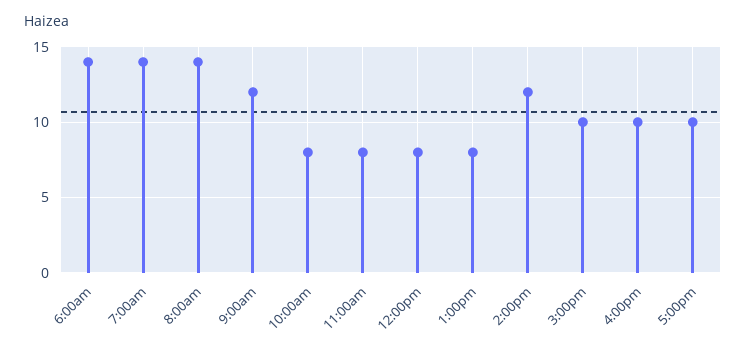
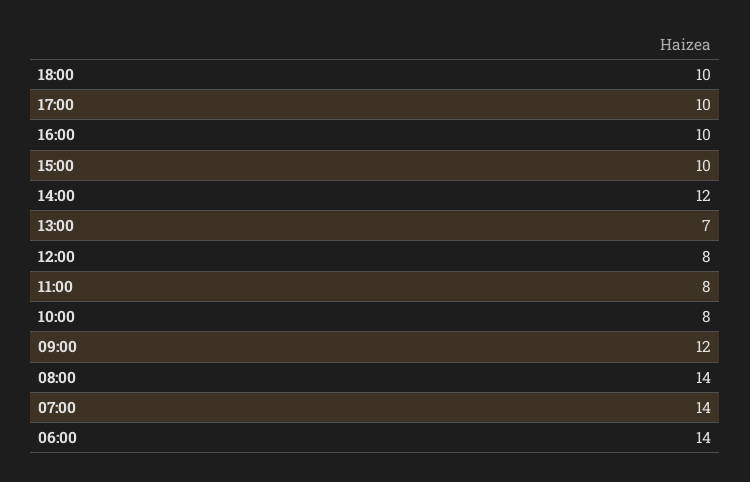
1:00pm: 8 -> 7
18:00: none -> 10

